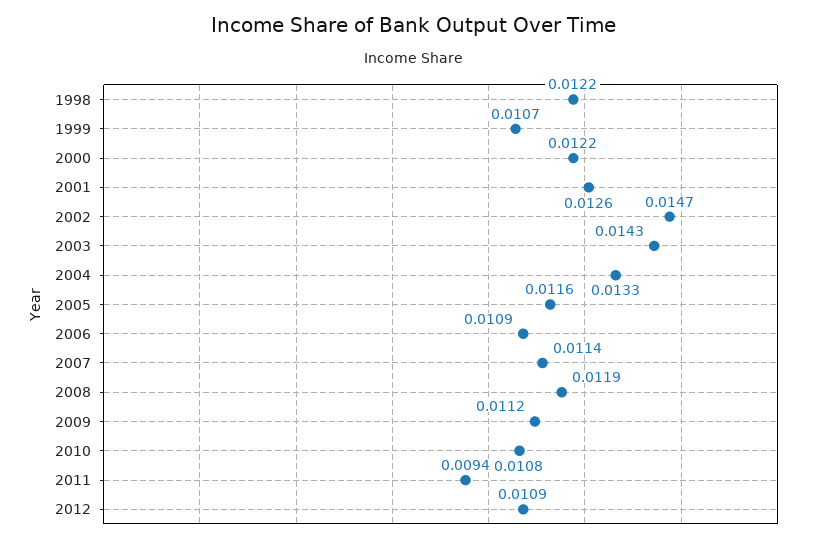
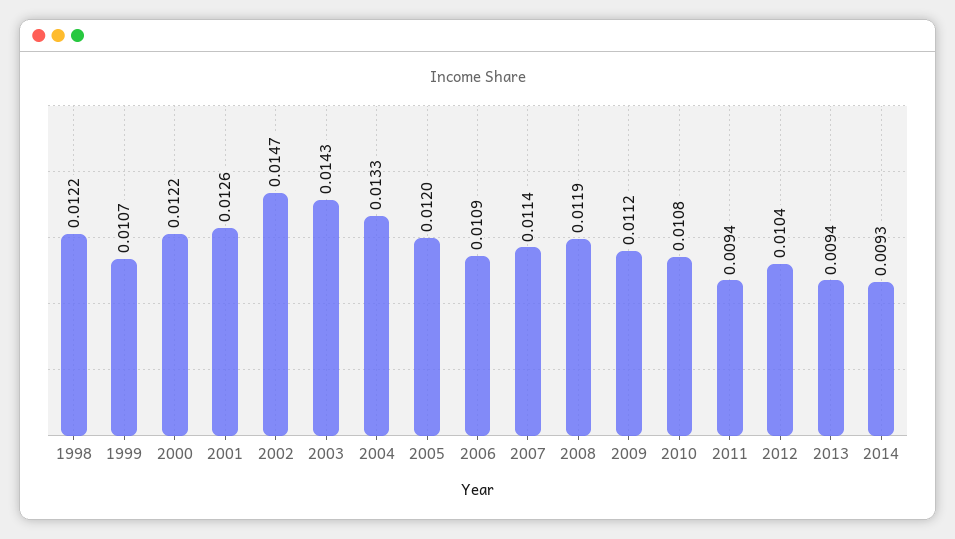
2005: 0.0116 -> 0.012
2012: 0.0109 -> 0.0104
2013: none -> 0.0094
2014: none -> 0.0093

